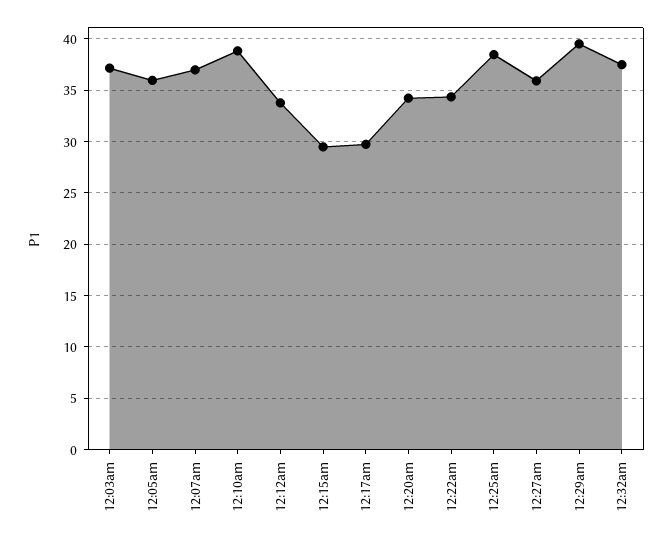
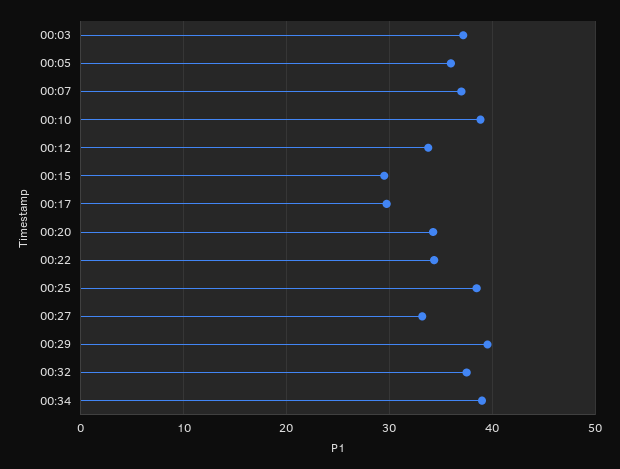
12:27am: 36 -> 33
00:34: none -> 39

